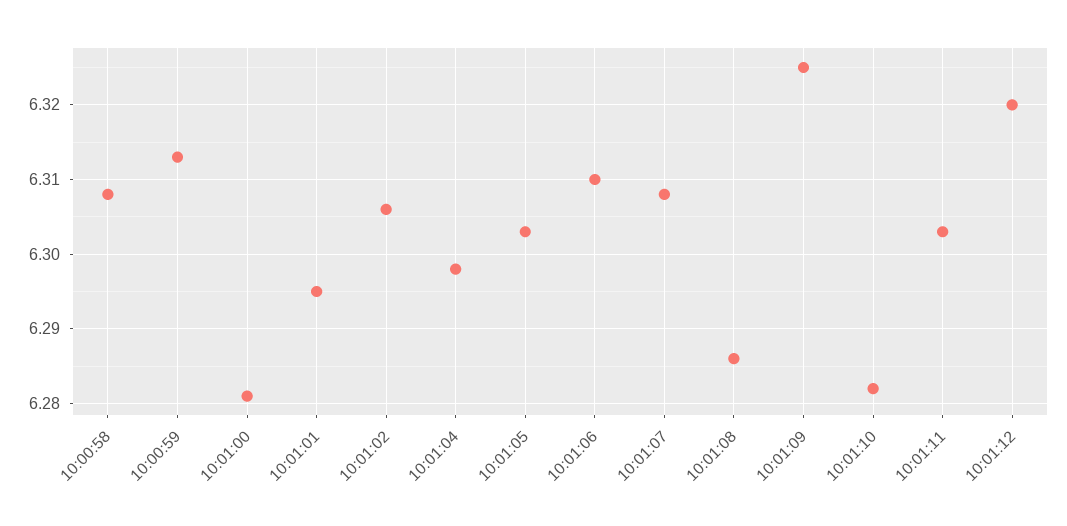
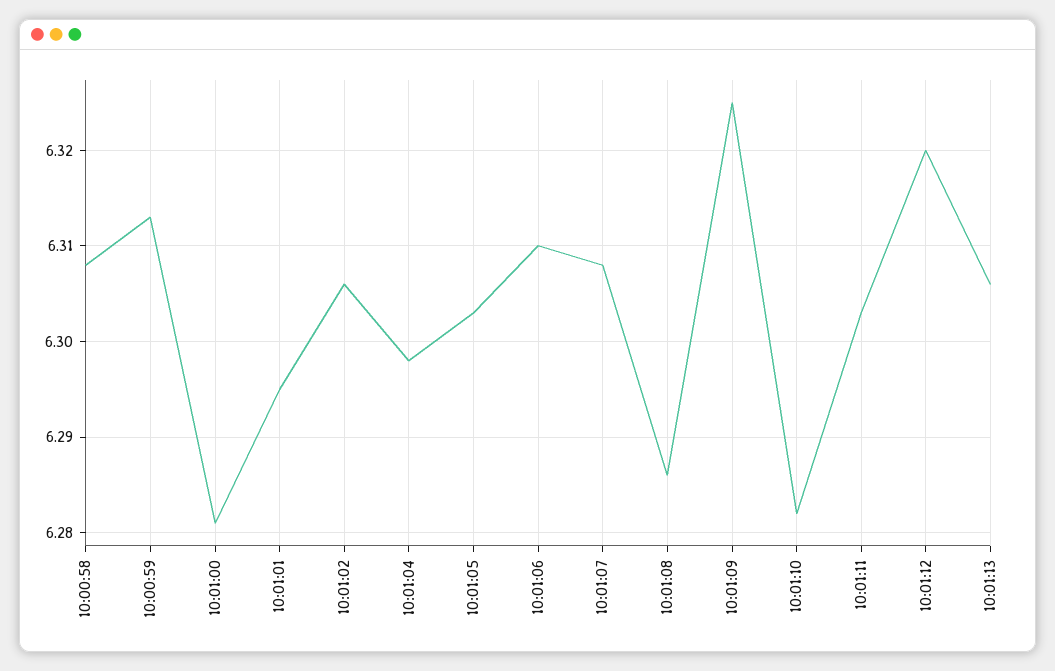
10:01:13: none -> 6.306

